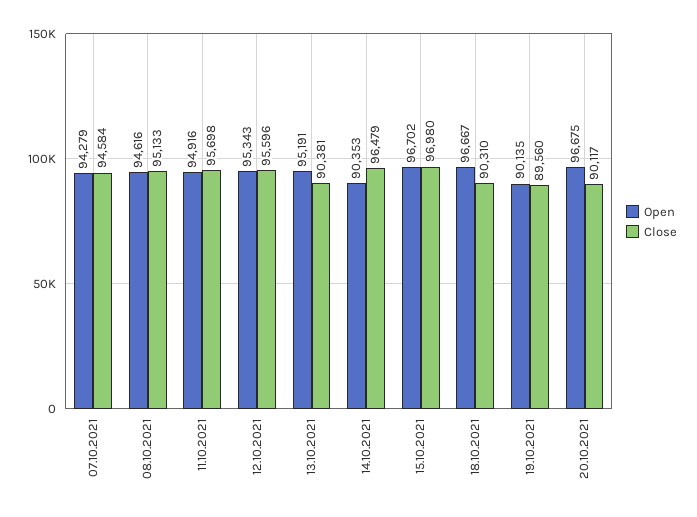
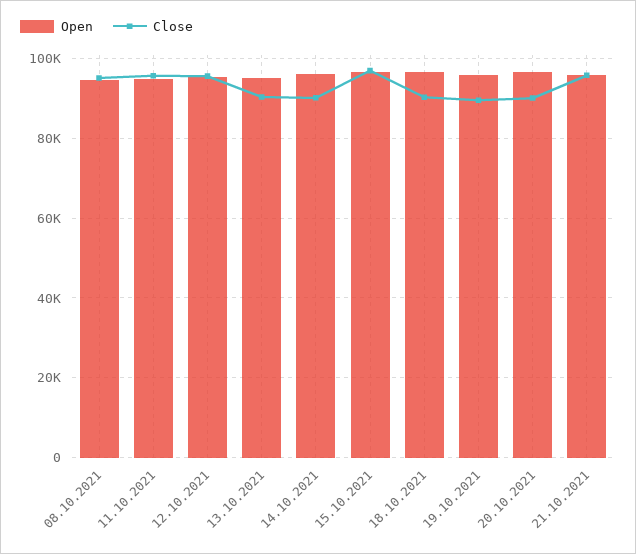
Open, 07.10.2021: 94279 -> none
Close, 07.10.2021: 94584 -> none
Open, 14.10.2021: 90353 -> 96000
Close, 14.10.2021: 96479 -> 90000
Open, 19.10.2021: 90135 -> 96000
Open, 21.10.2021: none -> 96000
Close, 21.10.2021: none -> 96000

